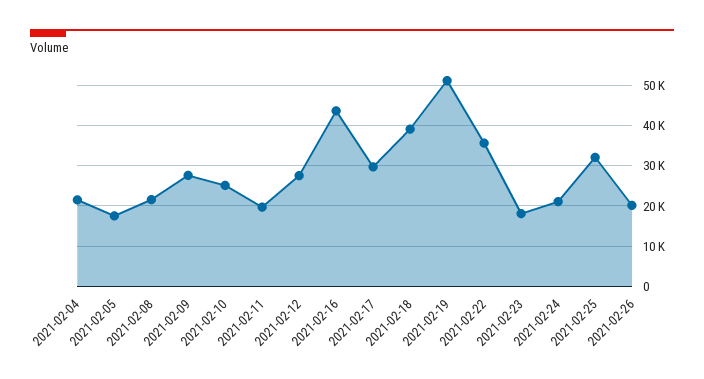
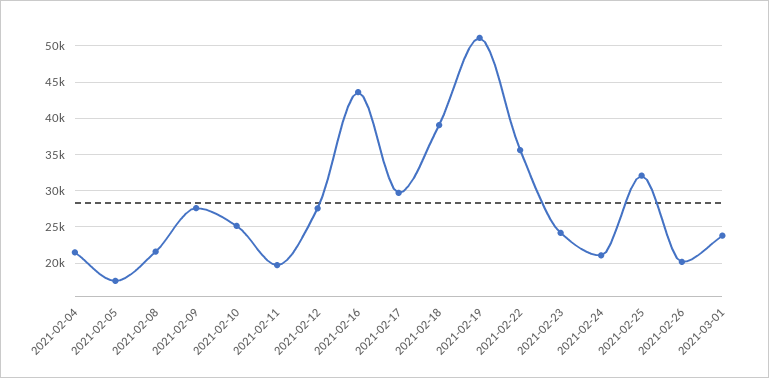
2021-02-23: 18000 -> 24000
2021-03-01: none -> 24000

